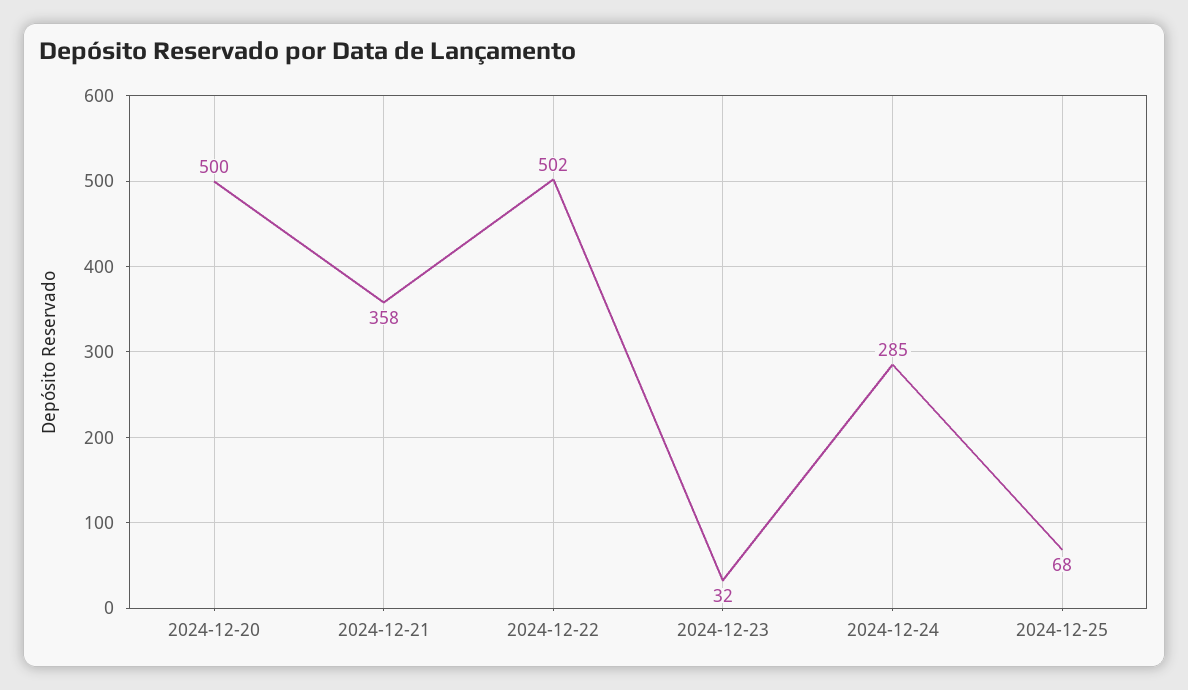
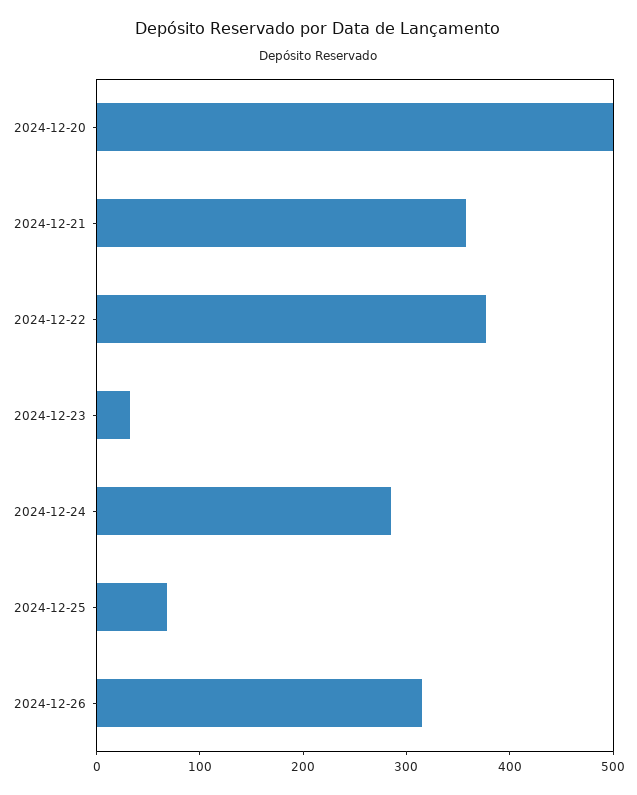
2024-12-22: 502 -> 380
2024-12-26: none -> 320

